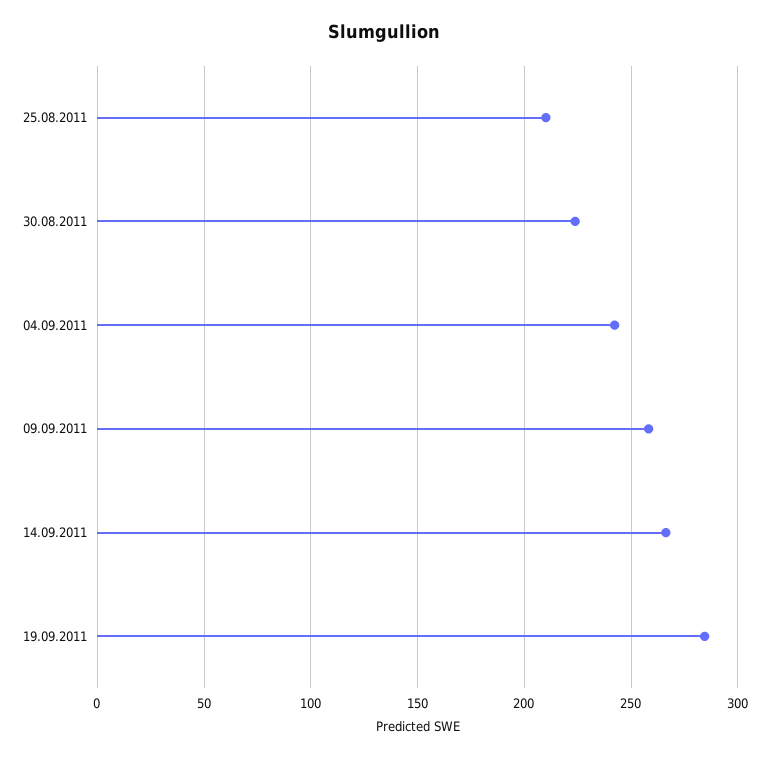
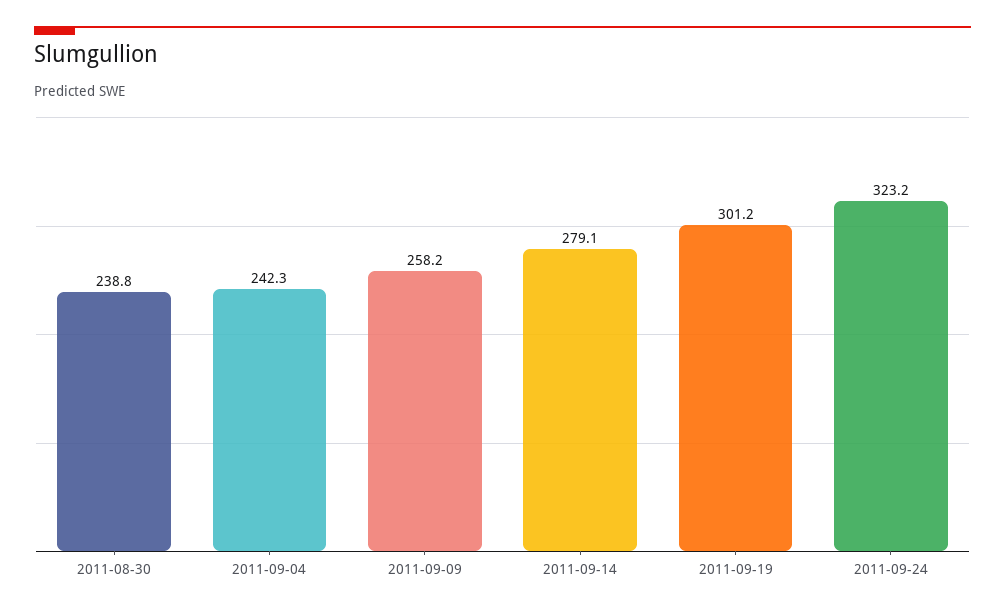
25.08.2011: 210 -> none
30.08.2011: 225 -> 238.8
14.09.2011: 265 -> 279.1
19.09.2011: 285 -> 301.2
2011-09-24: none -> 323.2

